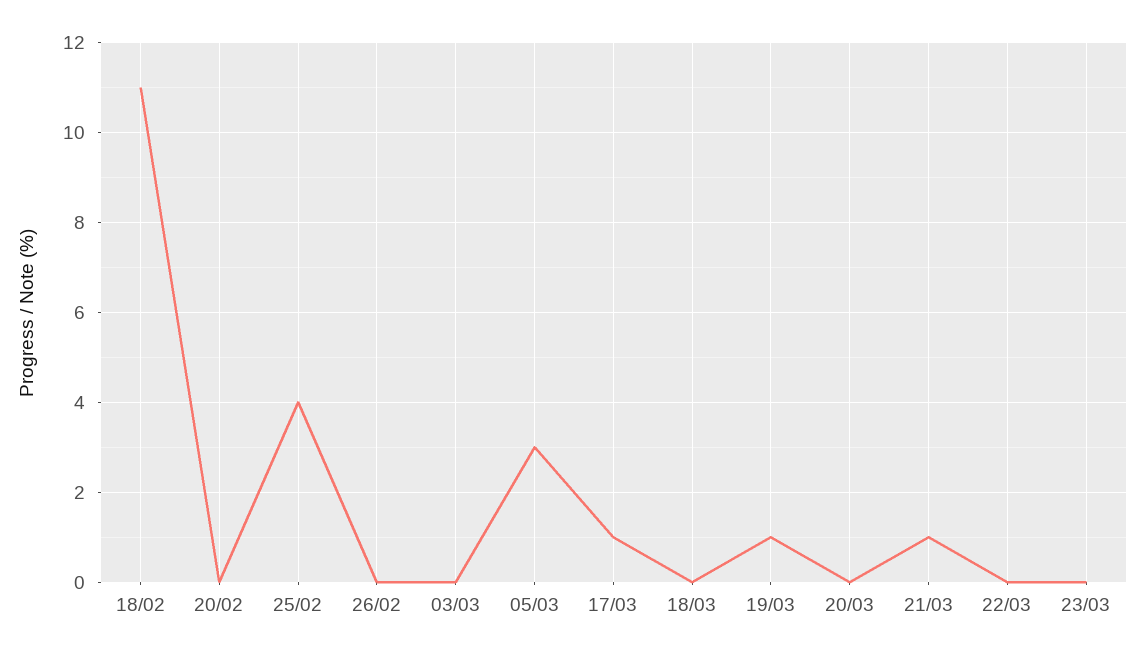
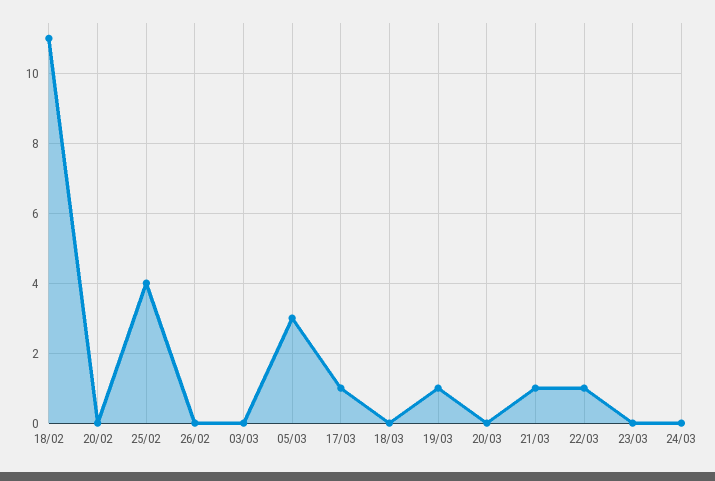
22/03: 0 -> 1
24/03: none -> 0

